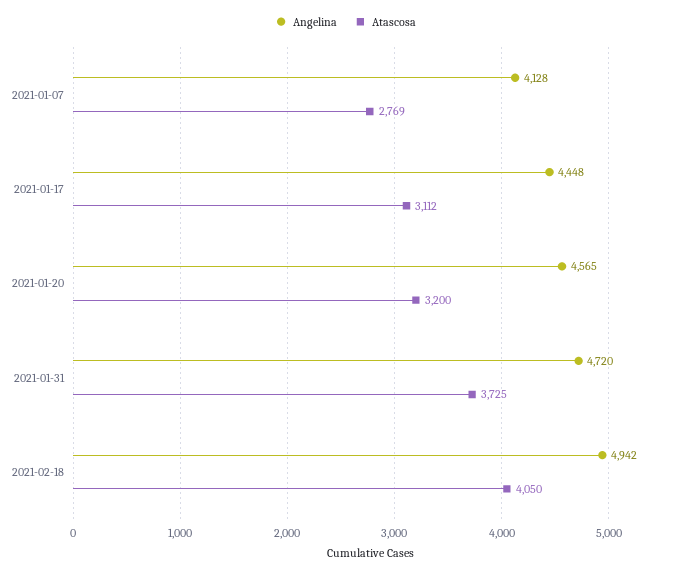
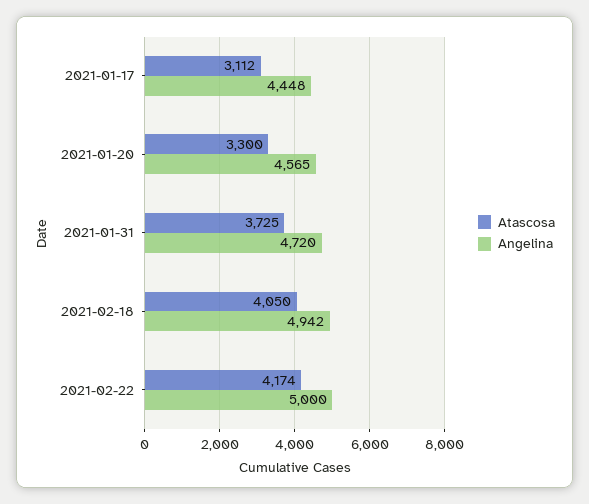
Angelina, 2021-01-07: 4128 -> none
Atascosa, 2021-01-07: 2769 -> none
Atascosa, 2021-01-20: 3200 -> 3300
Atascosa, 2021-02-22: none -> 4174
Angelina, 2021-02-22: none -> 5000

